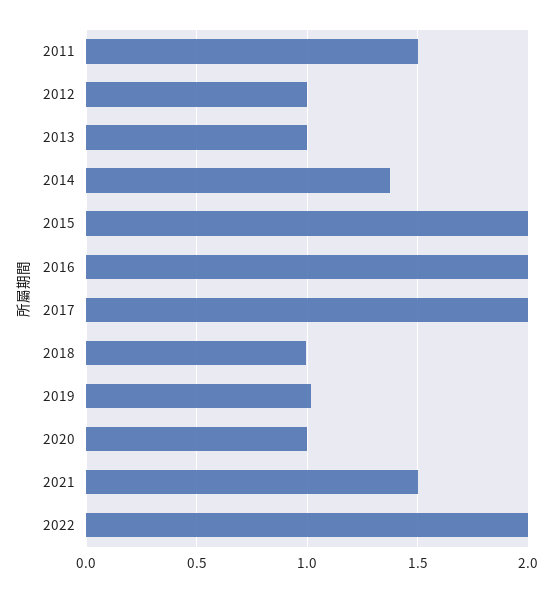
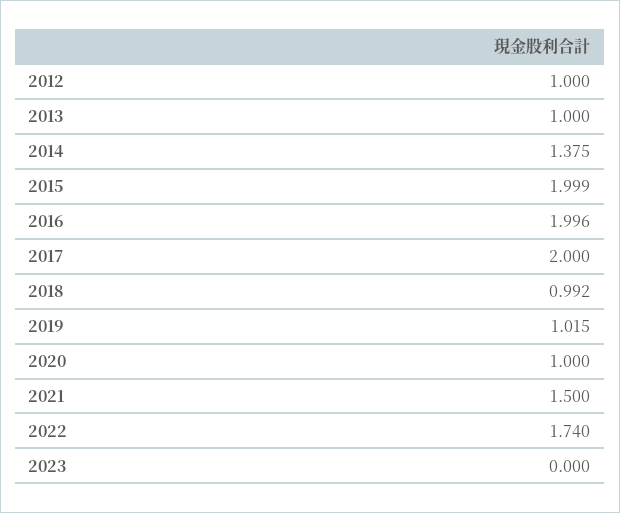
2011: 1.5 -> none
2022: 2 -> 1.74
2023: none -> 0

